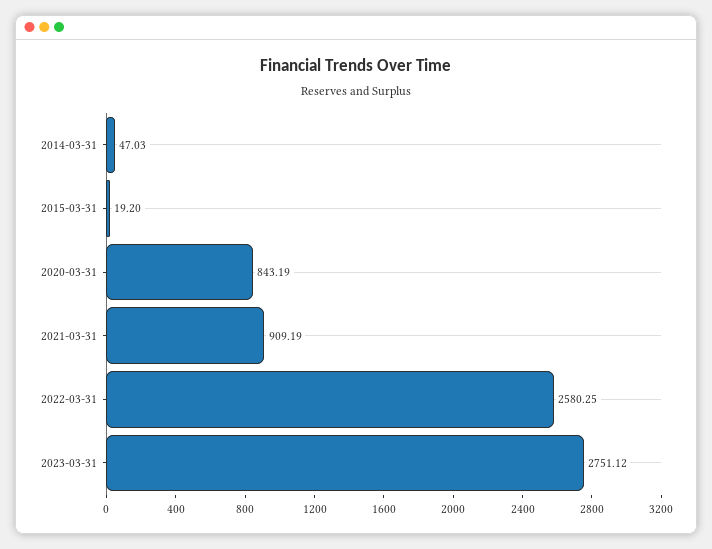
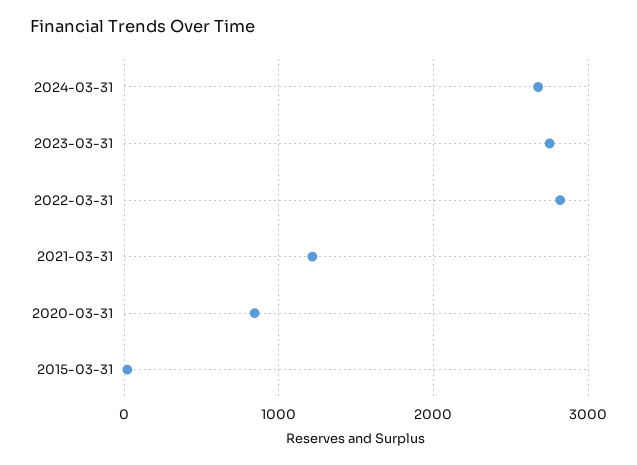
2014-03-31: 47.03 -> none
2021-03-31: 909.19 -> 1200
2022-03-31: 2580.25 -> 2800
2024-03-31: none -> 2700

